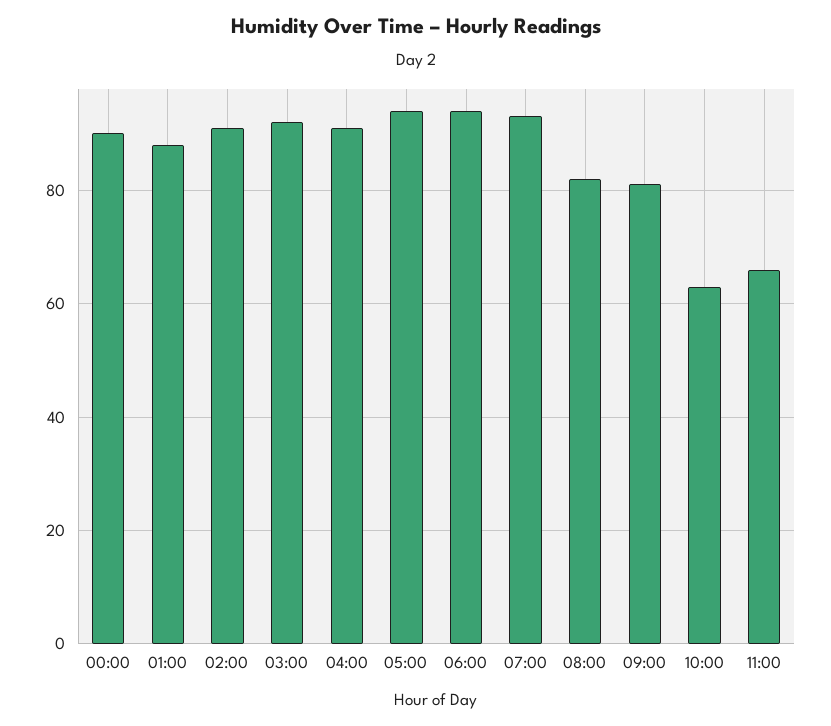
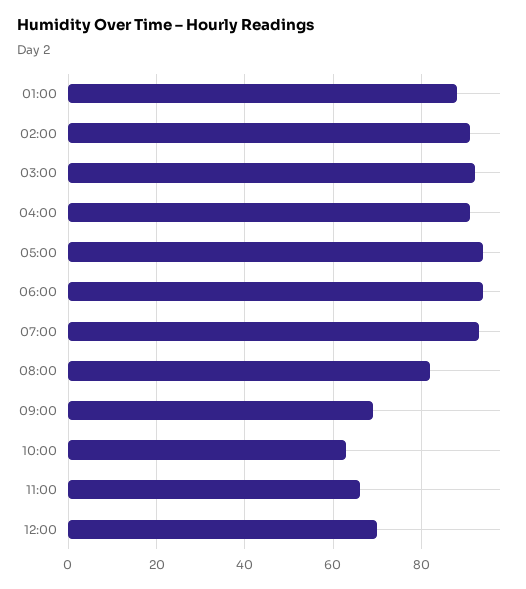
00:00: 90 -> none
09:00: 80 -> 70
12:00: none -> 70

